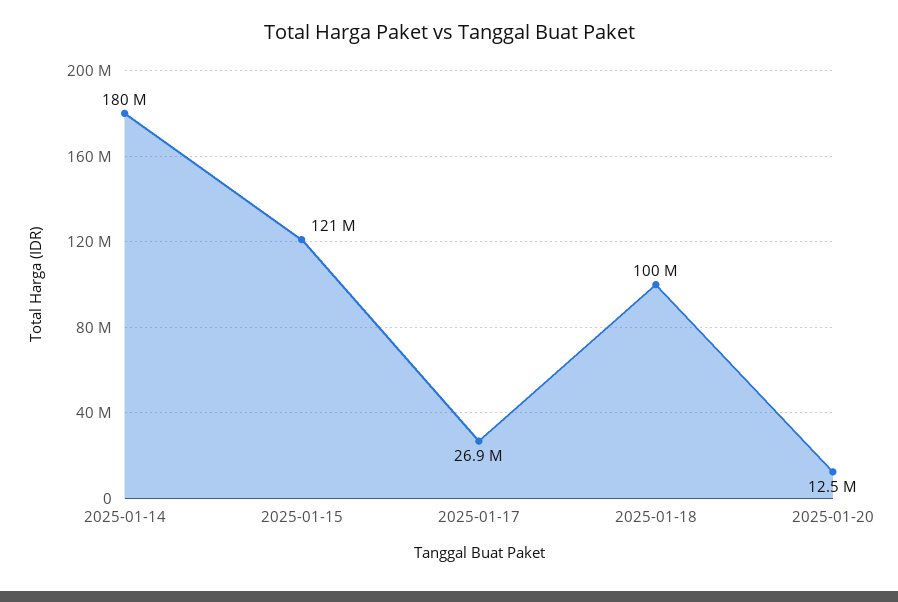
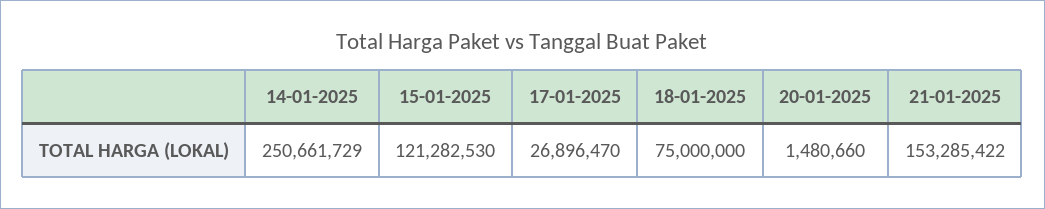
2025-01-14: 180000000 -> 250661729
2025-01-18: 100000000 -> 75000000
2025-01-20: 12500000 -> 1480660
21-01-2025: none -> 153285422

